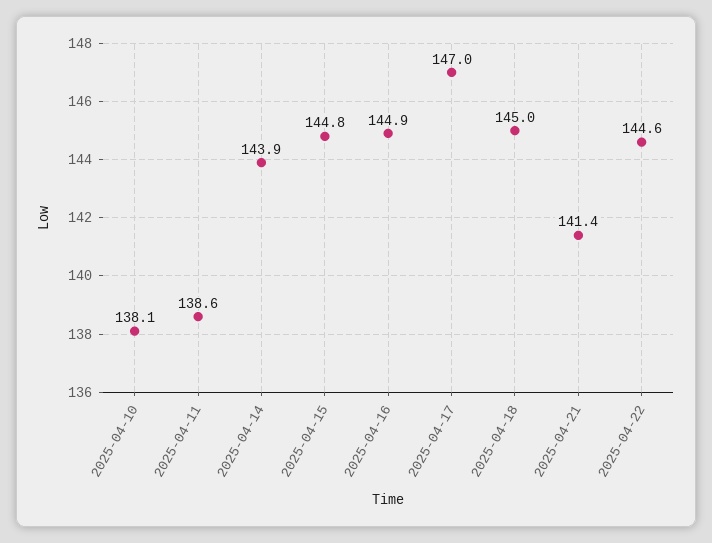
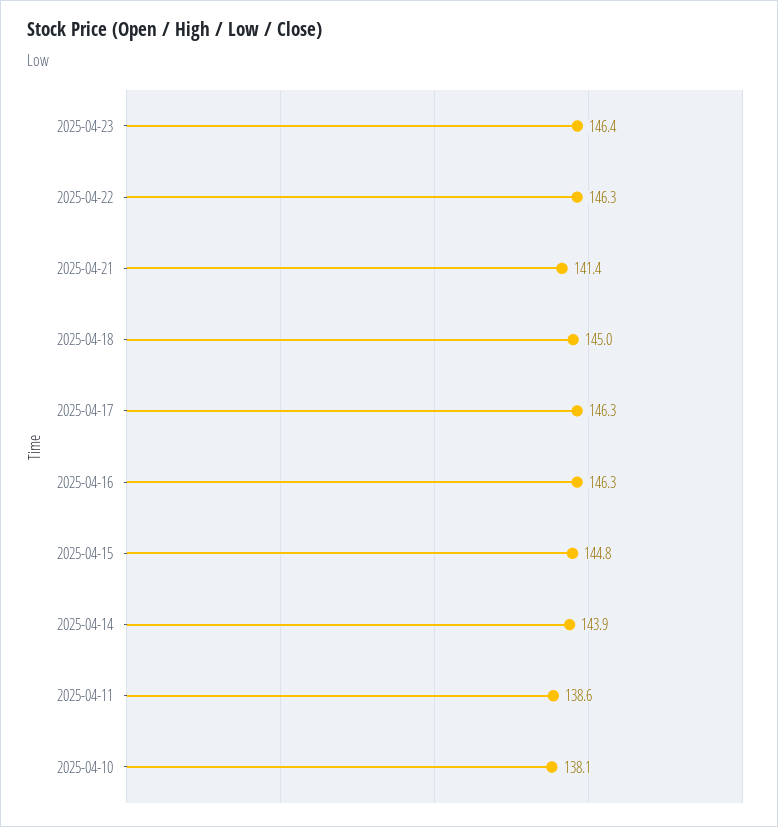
2025-04-16: 144.9 -> 146.3
2025-04-17: 147 -> 146.3
2025-04-22: 144.6 -> 146.3
2025-04-23: none -> 146.4

